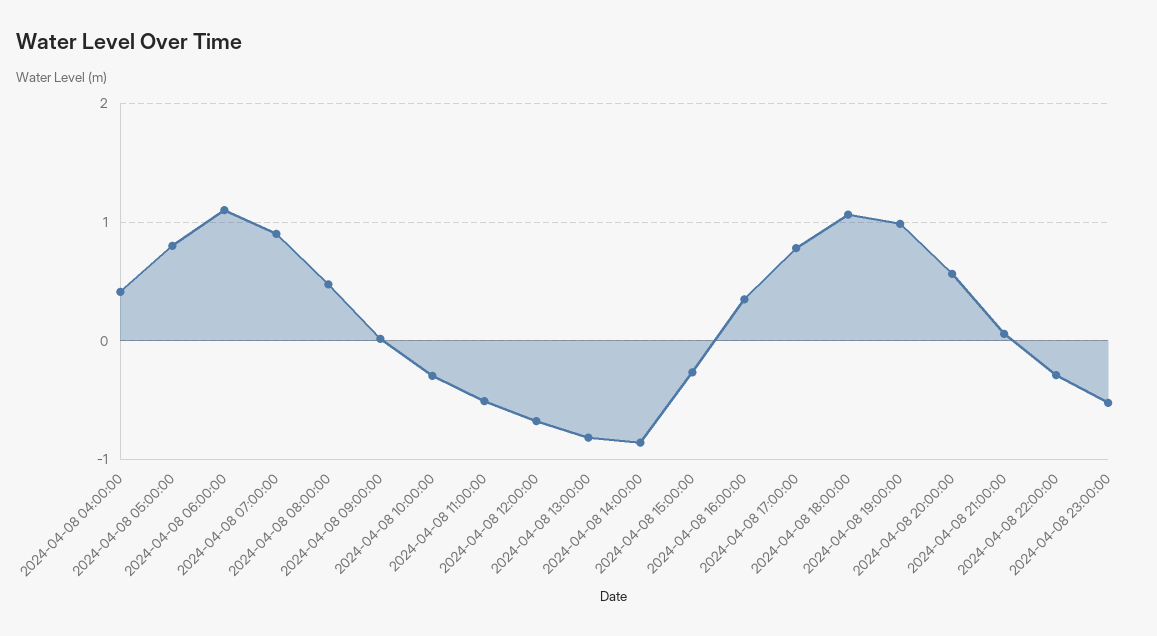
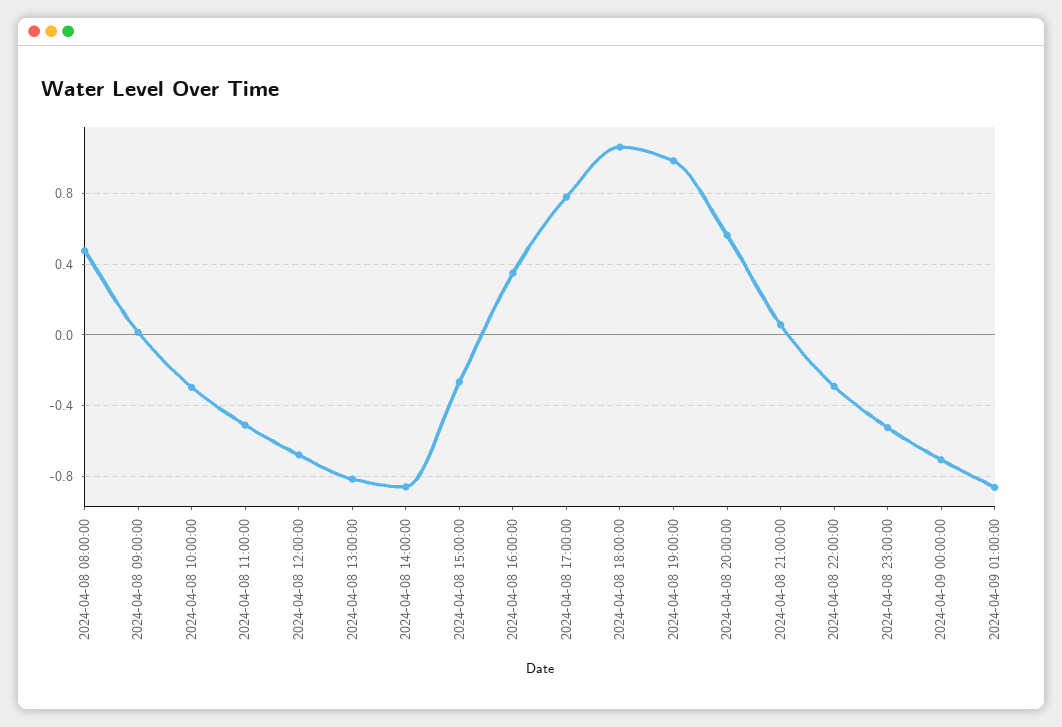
2024-04-08 04:00:00: 0.4 -> none
2024-04-08 05:00:00: 0.8 -> none
2024-04-08 06:00:00: 1.1 -> none
2024-04-08 07:00:00: 0.9 -> none
2024-04-09 00:00:00: none -> -0.7
2024-04-09 01:00:00: none -> -0.85

